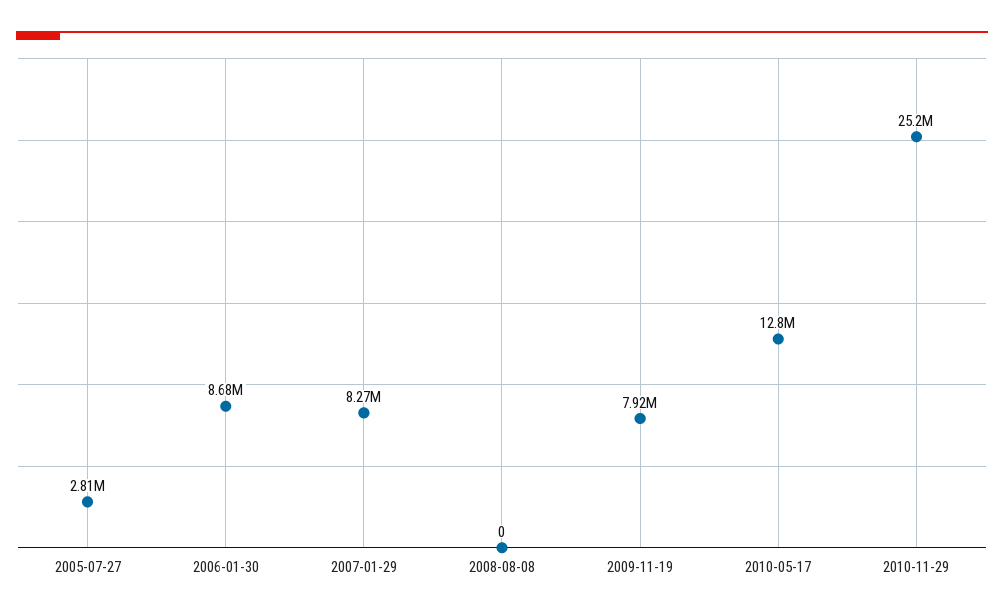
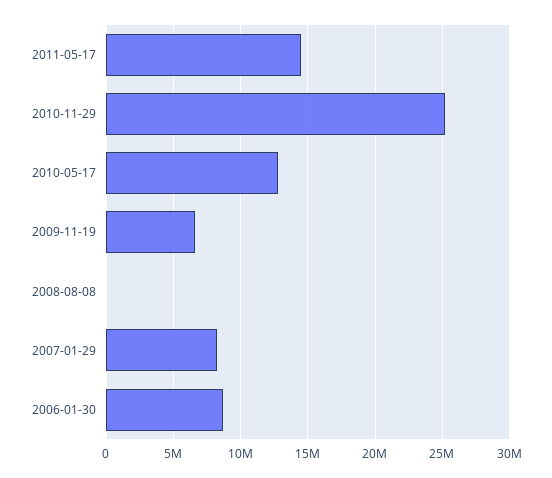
2005-07-27: 2810000 -> none
2009-11-19: 7920000 -> 6500000
2011-05-17: none -> 14500000

